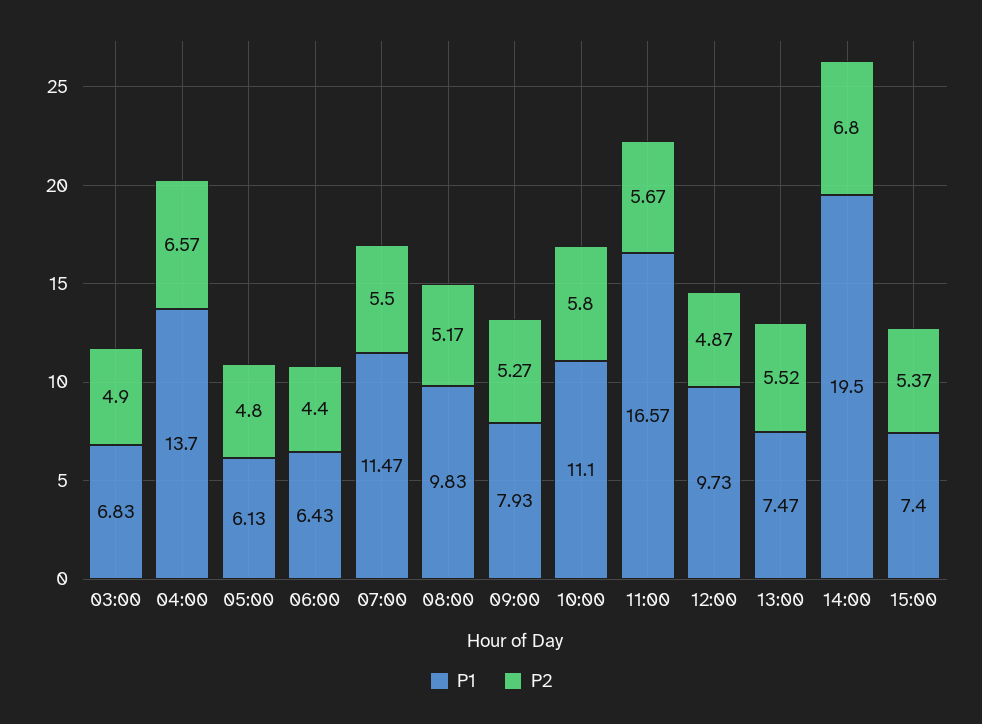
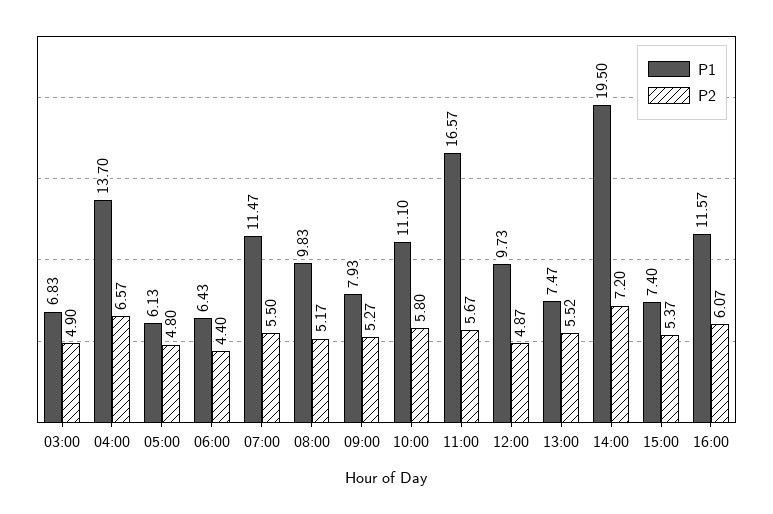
P2, 14:00: 6.8 -> 7.2
P1, 16:00: none -> 11.57
P2, 16:00: none -> 6.07

